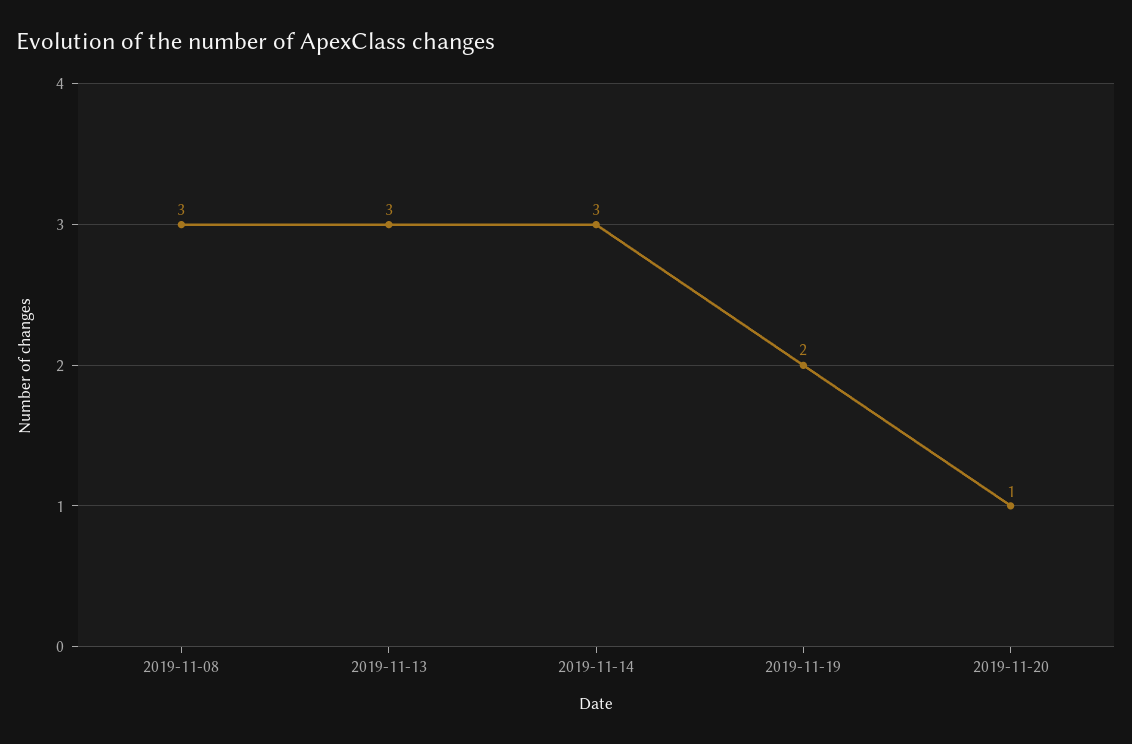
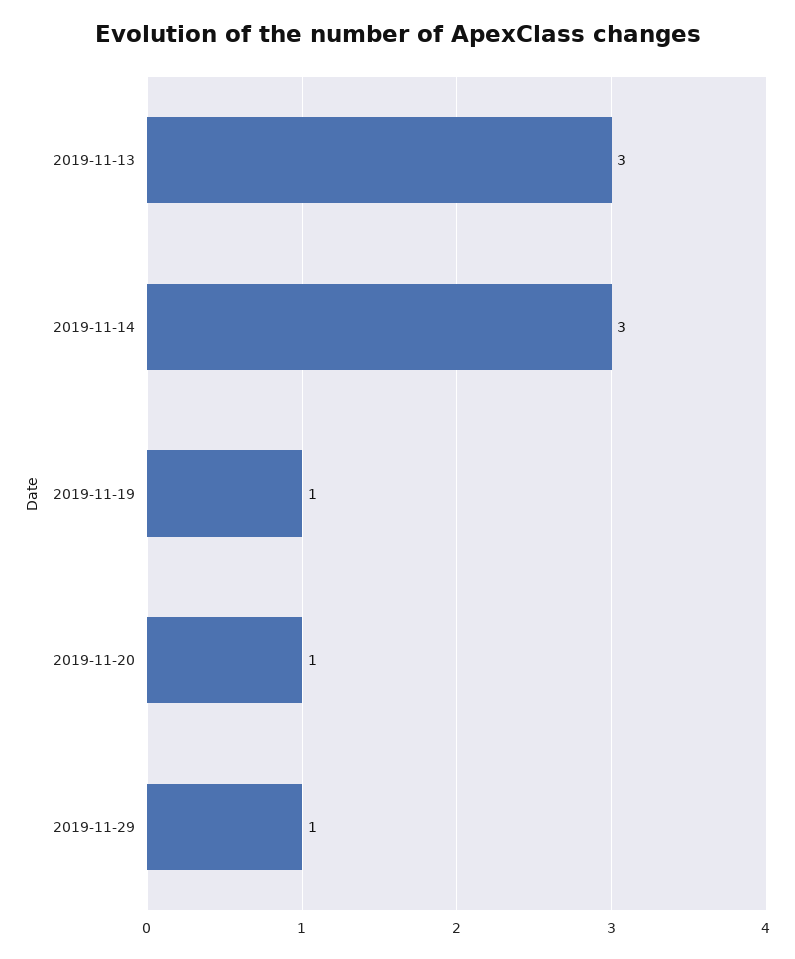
2019-11-08: 3 -> none
2019-11-19: 2 -> 1
2019-11-29: none -> 1

